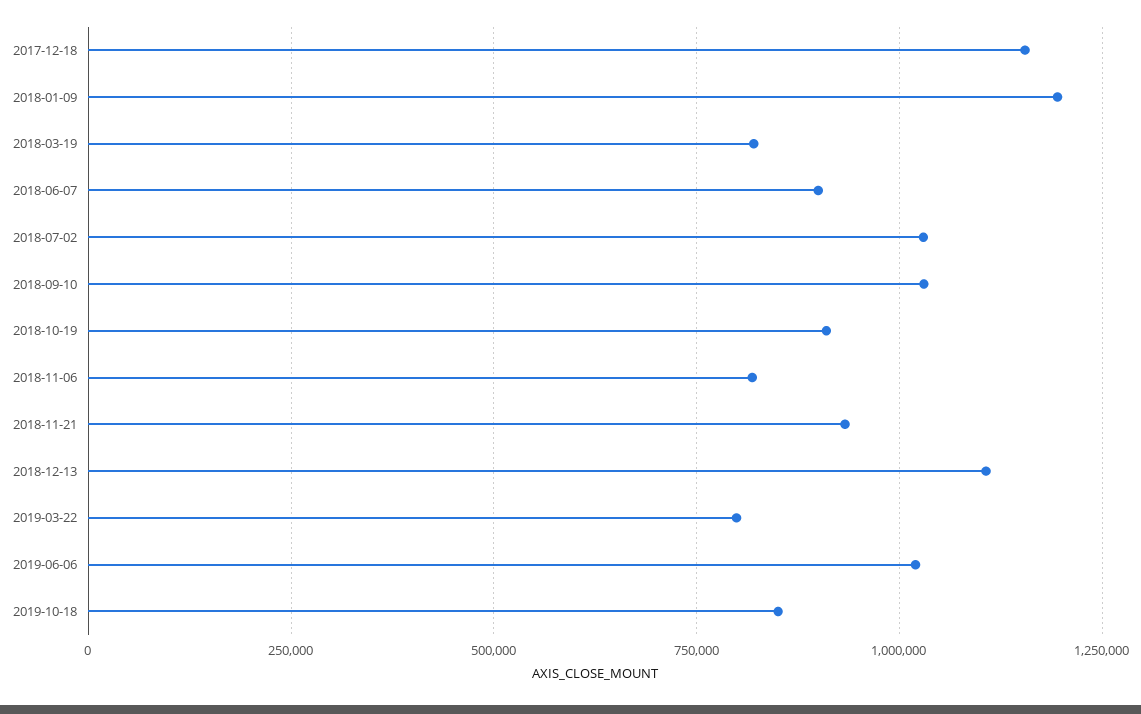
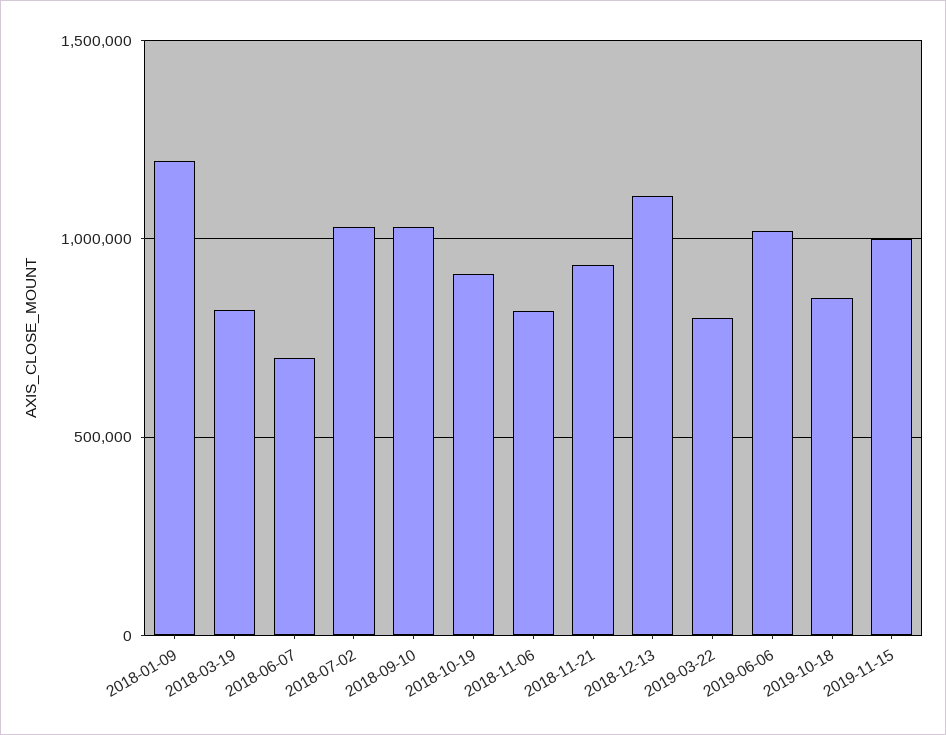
2017-12-18: 1150000 -> none
2018-06-07: 900000 -> 700000
2019-11-15: none -> 1000000

